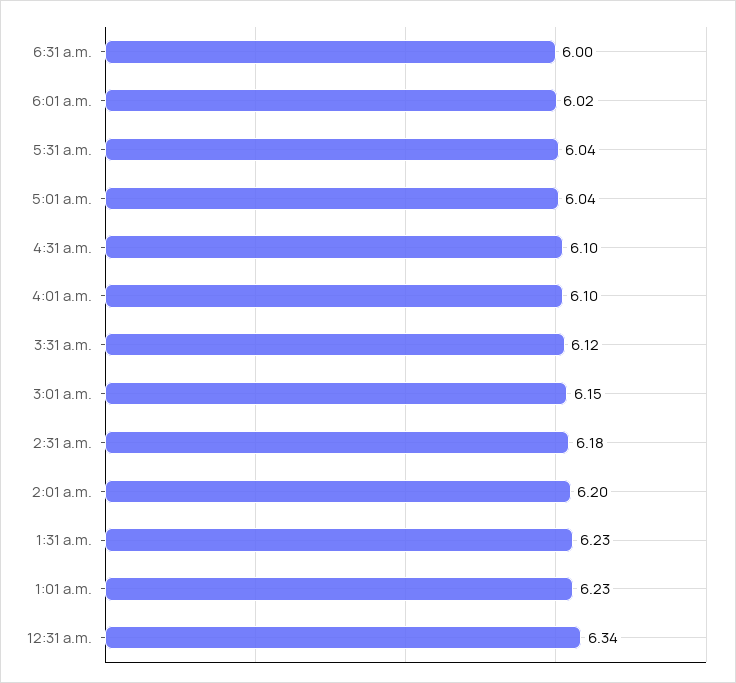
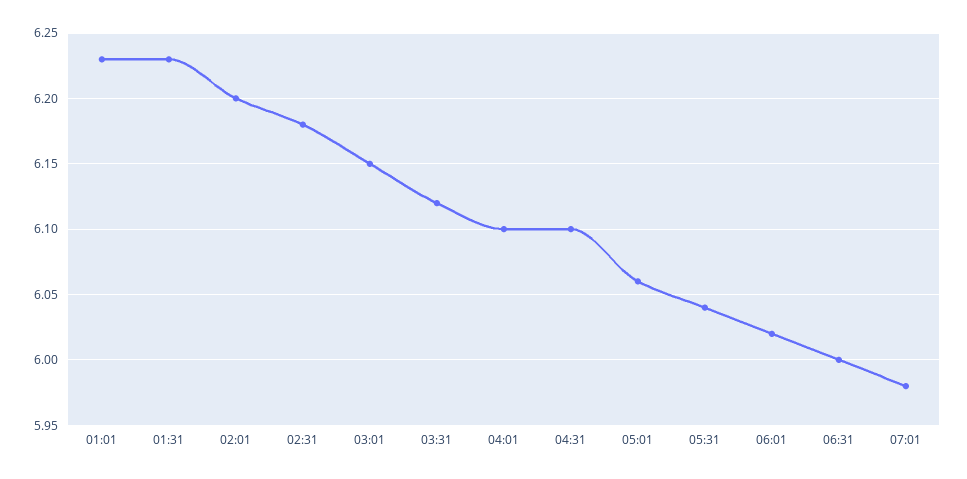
5:01 a.m.: 6.04 -> 6.06
12:31 a.m.: 6.34 -> none
07:01: none -> 5.98

